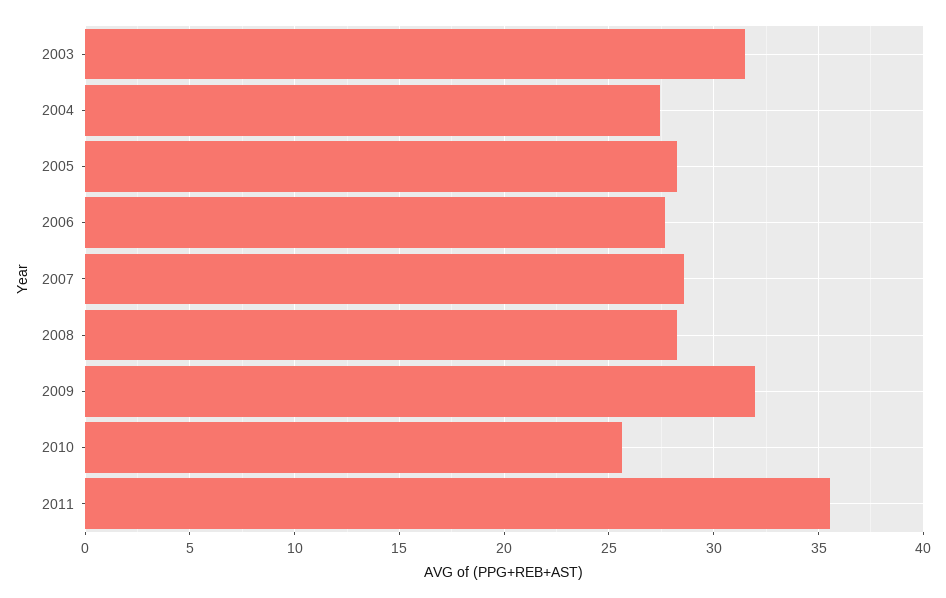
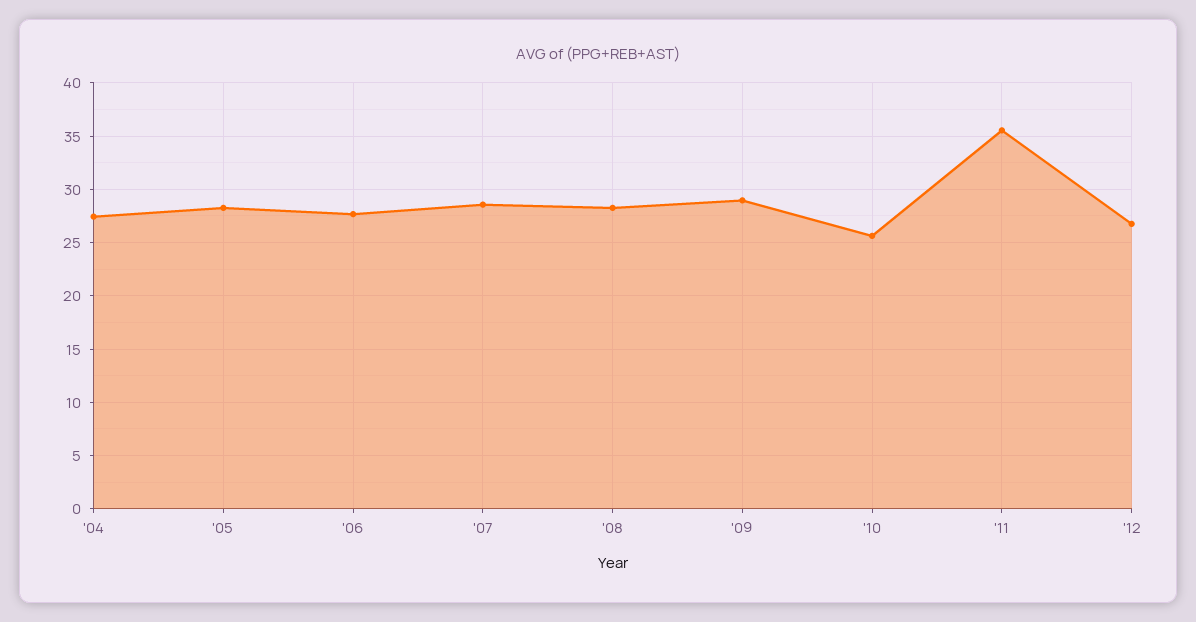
2003: 31.5 -> none
2009: 32 -> 29
'12: none -> 27

